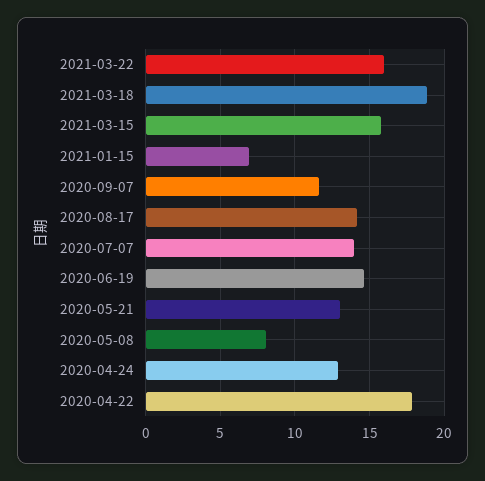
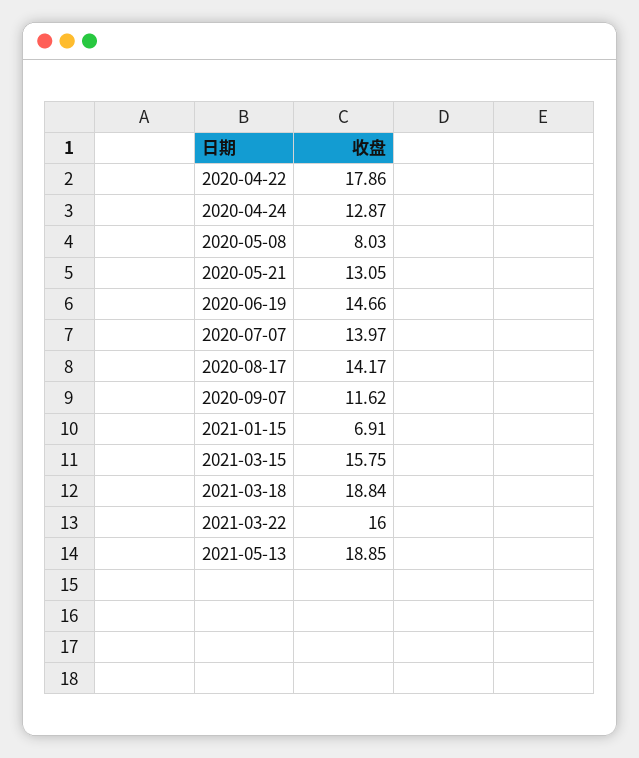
2021-05-13: none -> 18.85

